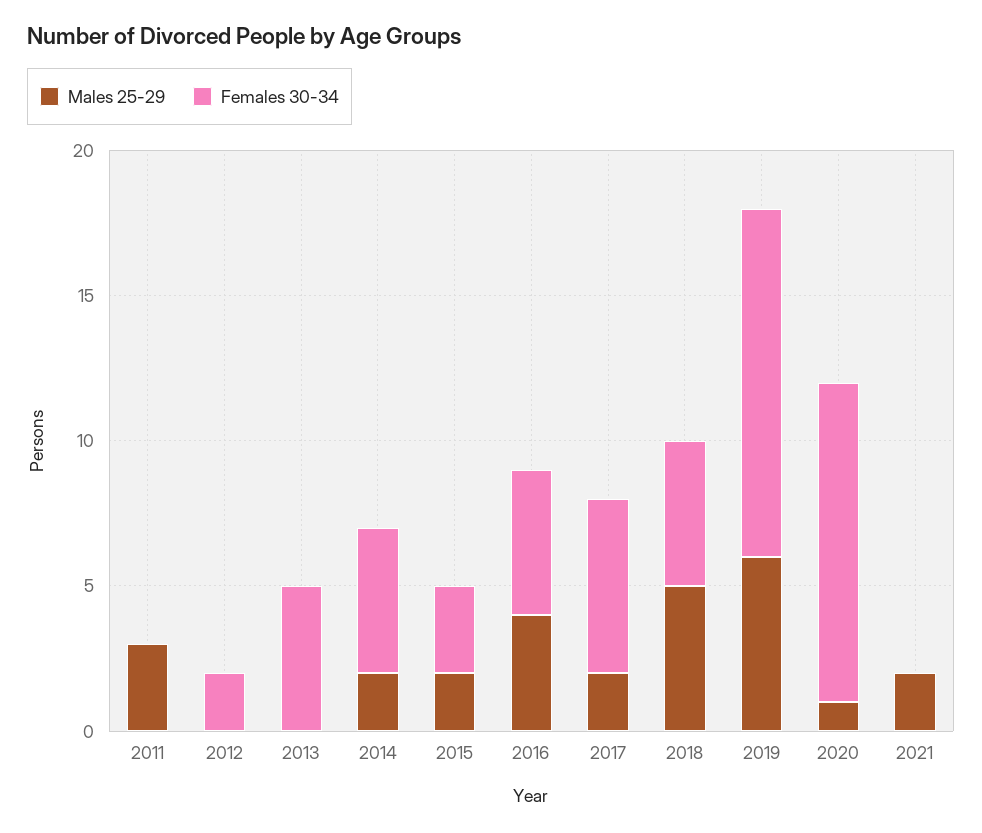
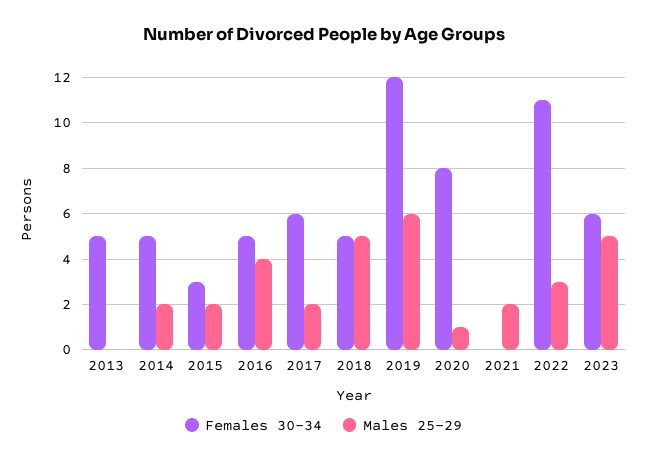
Males 25-29, 2011: 3 -> none
Females 30-34, 2011: 0 -> none
Males 25-29, 2012: 0 -> none
Females 30-34, 2012: 2 -> none
Females 30-34, 2020: 11 -> 8
Females 30-34, 2022: none -> 11
Males 25-29, 2022: none -> 3
Females 30-34, 2023: none -> 6
Males 25-29, 2023: none -> 5

